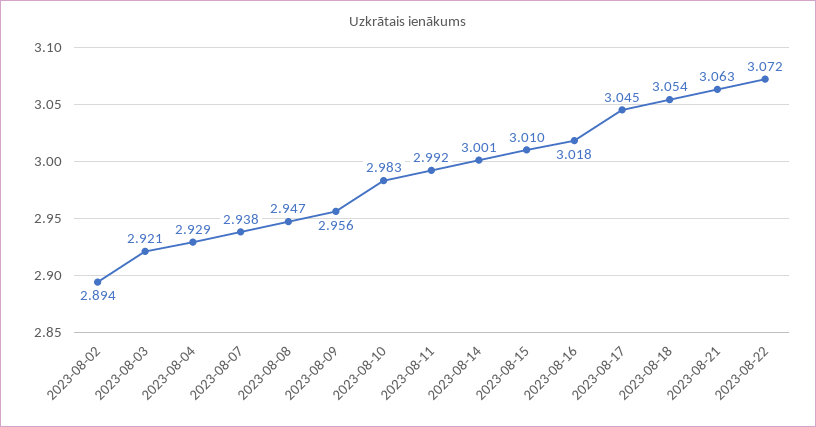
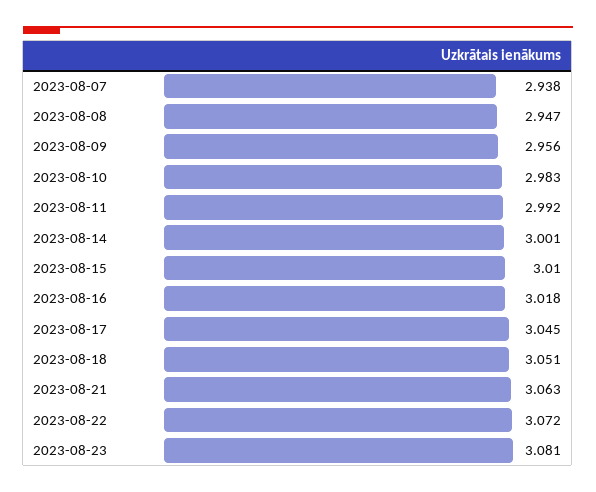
2023-08-02: 2.894 -> none
2023-08-03: 2.921 -> none
2023-08-04: 2.929 -> none
2023-08-18: 3.054 -> 3.051
2023-08-23: none -> 3.081

